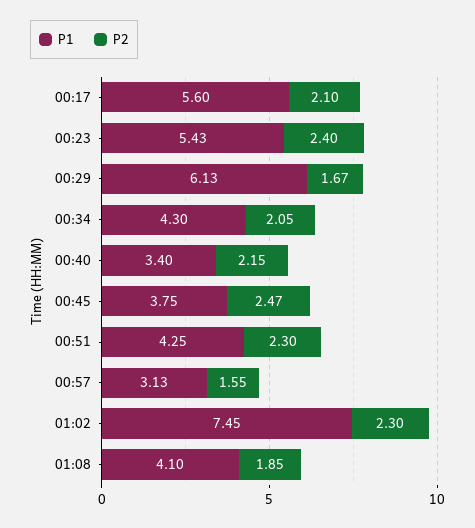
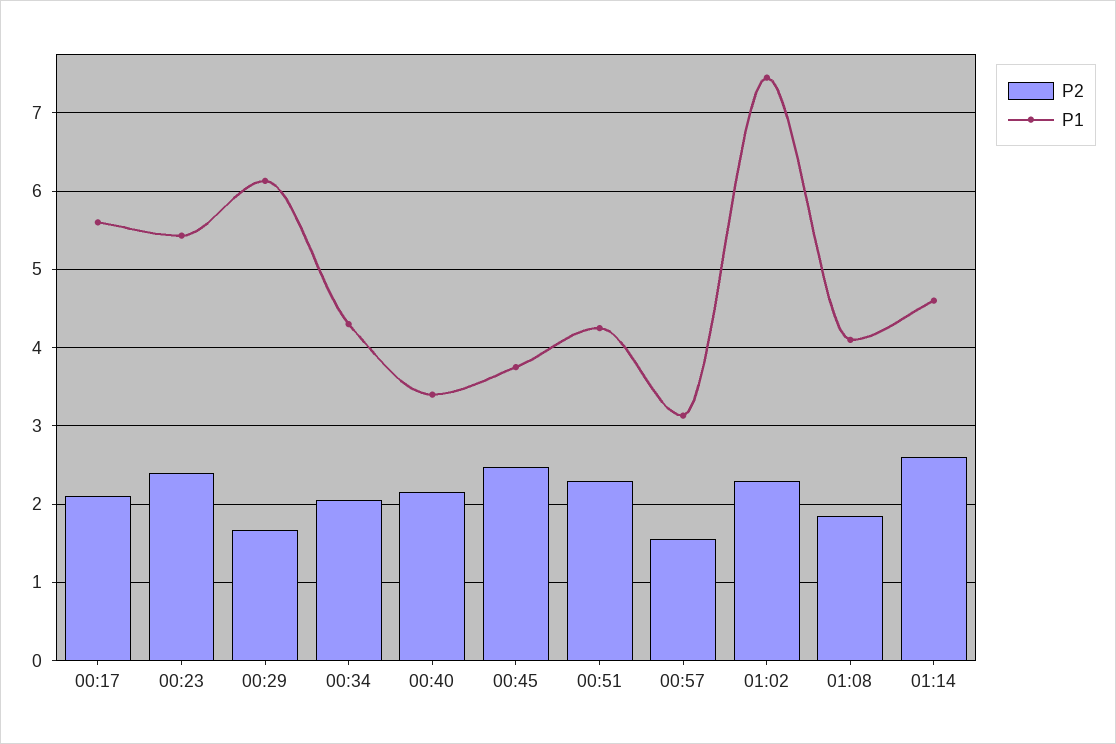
P2, 01:14: none -> 2.6
P1, 01:14: none -> 4.6

